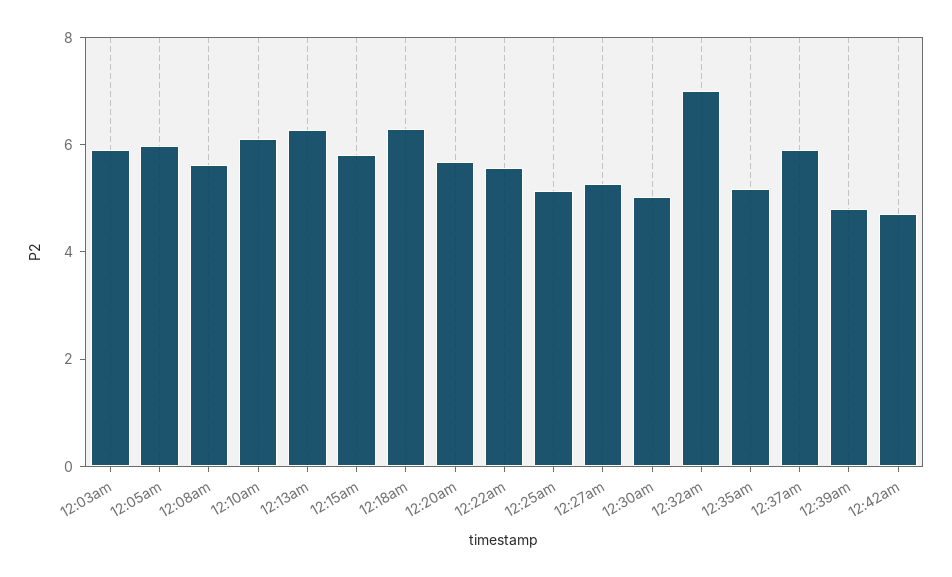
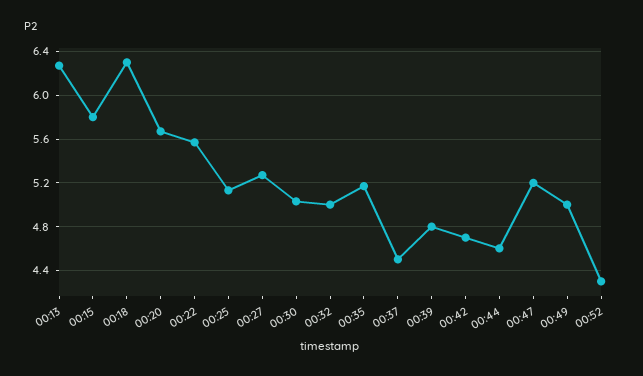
12:03am: 6 -> none
12:05am: 6 -> none
12:08am: 5.5 -> none
12:10am: 6 -> none
12:32am: 7 -> 5
12:37am: 6 -> 4.5
00:44: none -> 4.6
00:47: none -> 5.2
00:49: none -> 5
00:52: none -> 4.3

